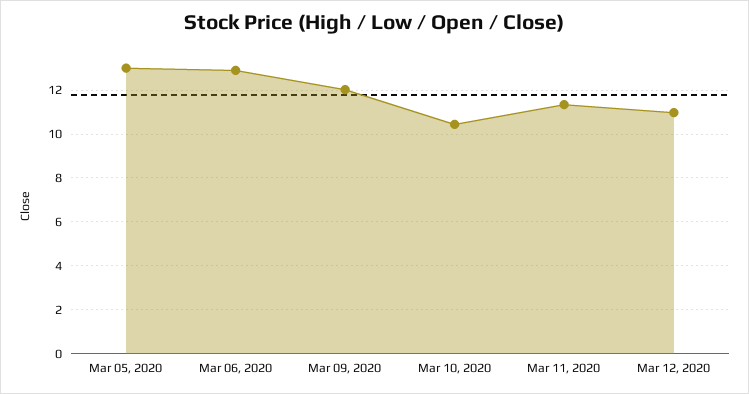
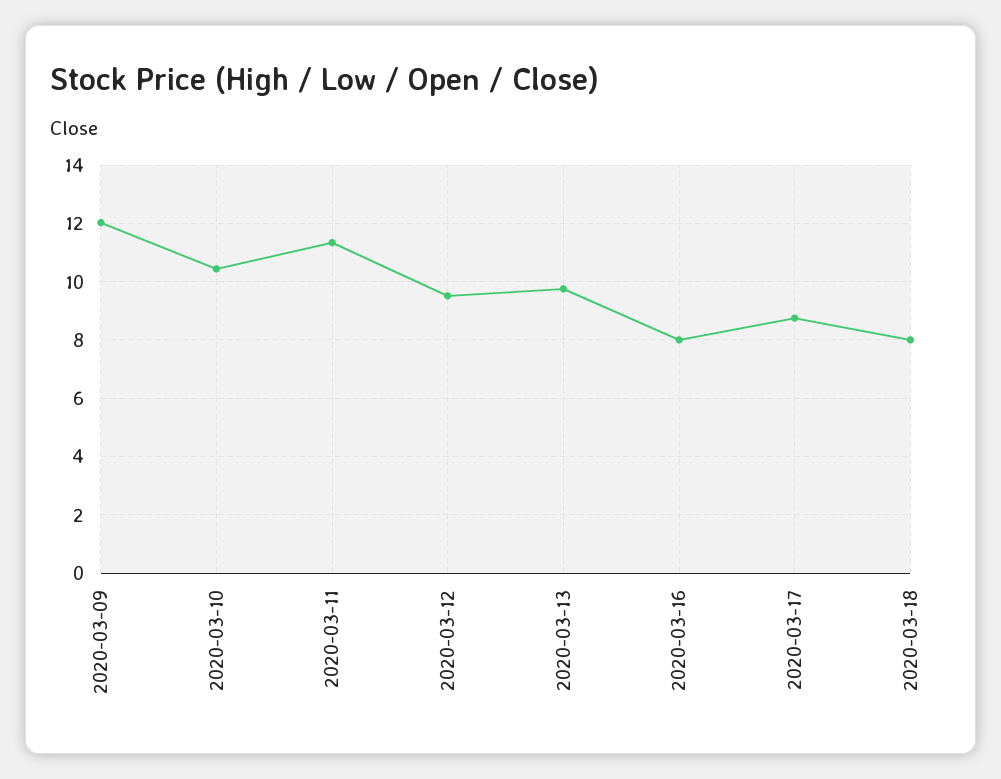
Mar 05, 2020: 13 -> none
Mar 06, 2020: 13 -> none
Mar 12, 2020: 11 -> 9.5
2020-03-13: none -> 9.75
2020-03-16: none -> 8
2020-03-17: none -> 8.75
2020-03-18: none -> 8

